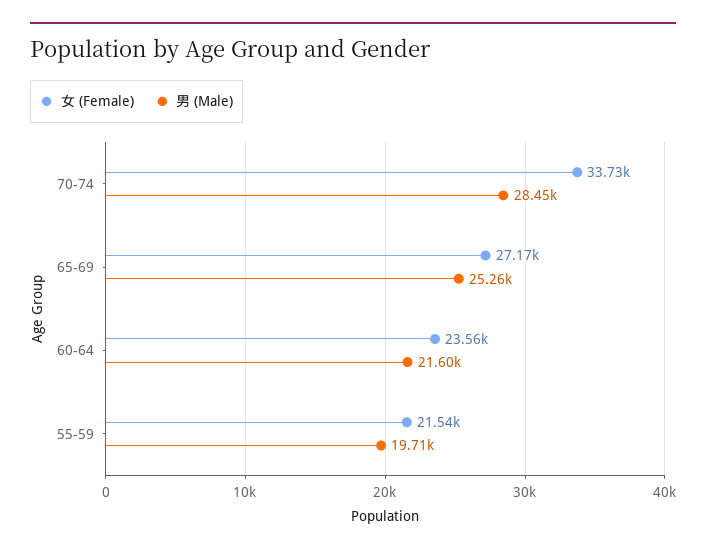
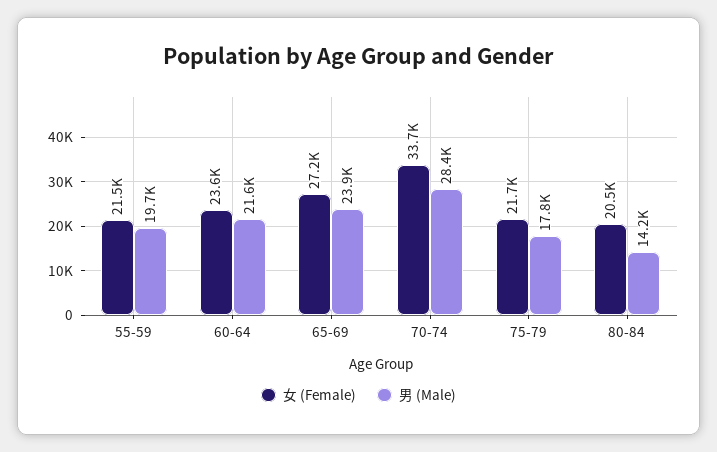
男 (Male), 65-69: 25260 -> 23900
女 (Female), 75-79: none -> 21700
男 (Male), 75-79: none -> 17800
女 (Female), 80-84: none -> 20500
男 (Male), 80-84: none -> 14200

